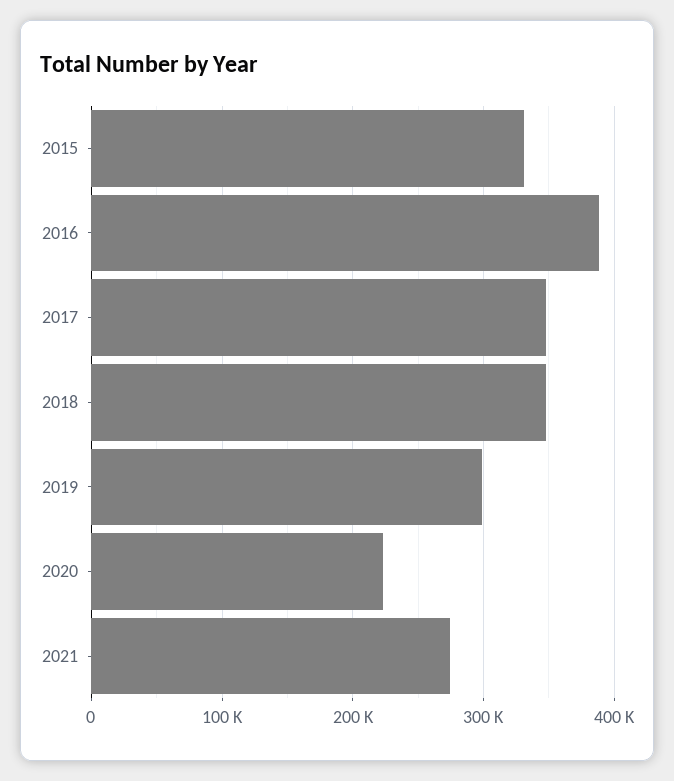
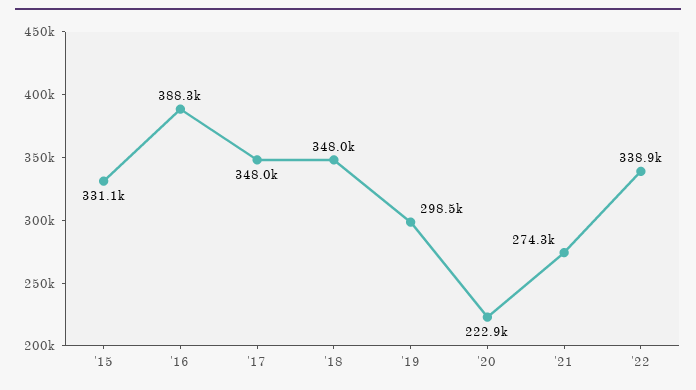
'22: none -> 338900

